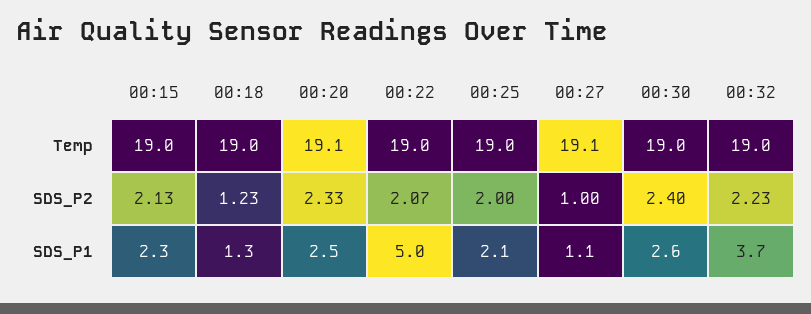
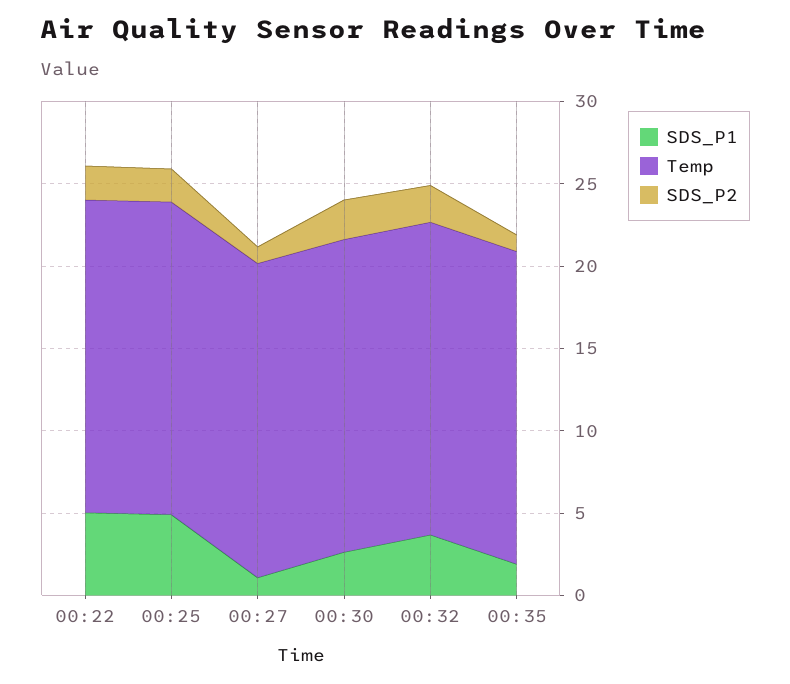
Temp, 00:15: 19 -> none
Temp, 00:18: 19 -> none
Temp, 00:20: 19.1 -> none
SDS_P2, 00:15: 2.13 -> none
SDS_P2, 00:18: 1.23 -> none
SDS_P2, 00:20: 2.33 -> none
SDS_P1, 00:15: 2.3 -> none
SDS_P1, 00:18: 1.3 -> none
SDS_P1, 00:20: 2.5 -> none
SDS_P1, 00:25: 2.1 -> 5
SDS_P1, 00:35: none -> 2
Temp, 00:35: none -> 19
SDS_P2, 00:35: none -> 1

